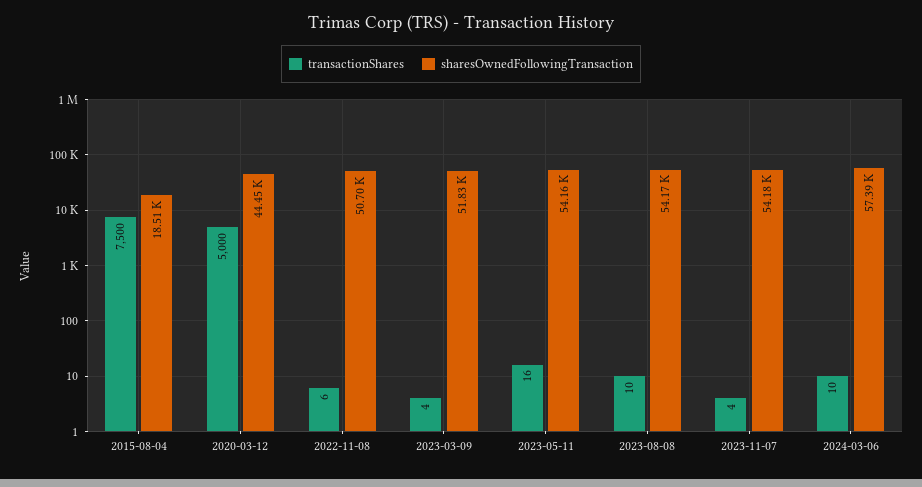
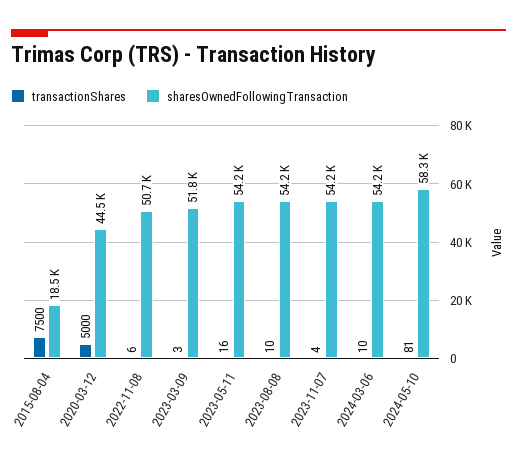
transactionShares, 2023-03-09: 4 -> 3
sharesOwnedFollowingTransaction, 2024-03-06: 57390 -> 54200
transactionShares, 2024-05-10: none -> 81
sharesOwnedFollowingTransaction, 2024-05-10: none -> 58300

